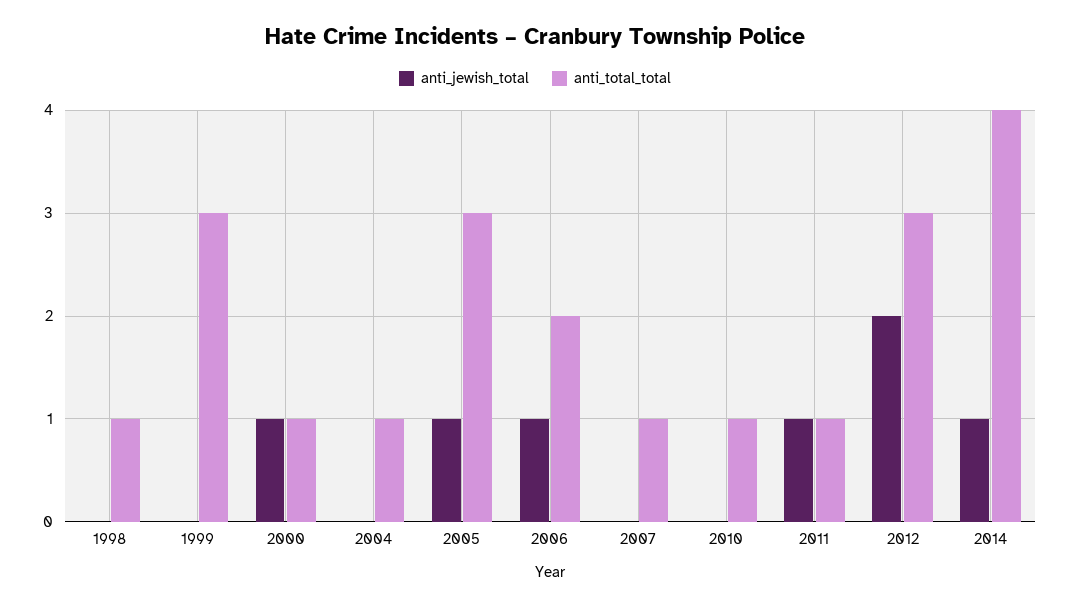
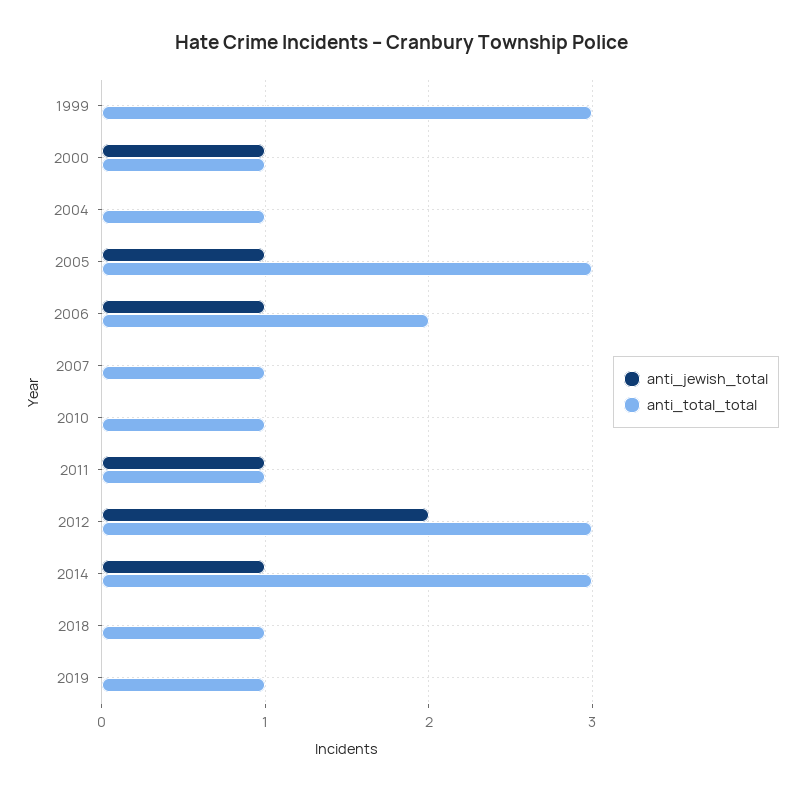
anti_jewish_total, 1998: 0 -> none
anti_total_total, 1998: 1 -> none
anti_total_total, 2014: 4 -> 3
anti_jewish_total, 2018: none -> 0
anti_total_total, 2018: none -> 1
anti_jewish_total, 2019: none -> 0
anti_total_total, 2019: none -> 1

